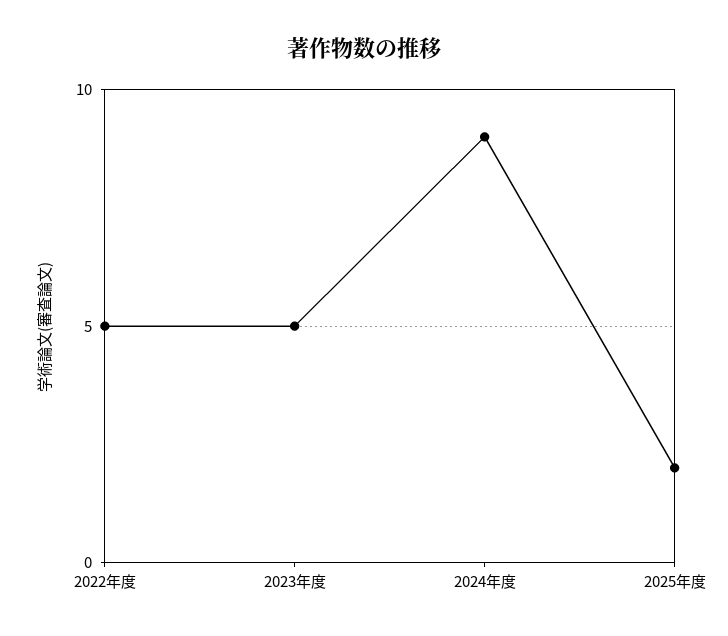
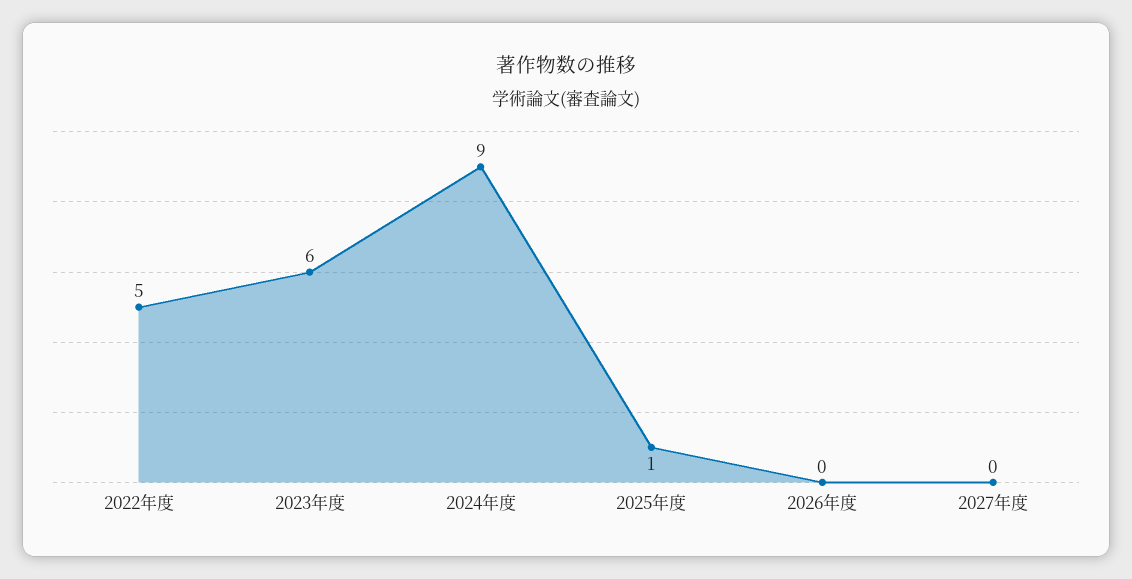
2023年度: 5 -> 6
2025年度: 2 -> 1
2026年度: none -> 0
2027年度: none -> 0

